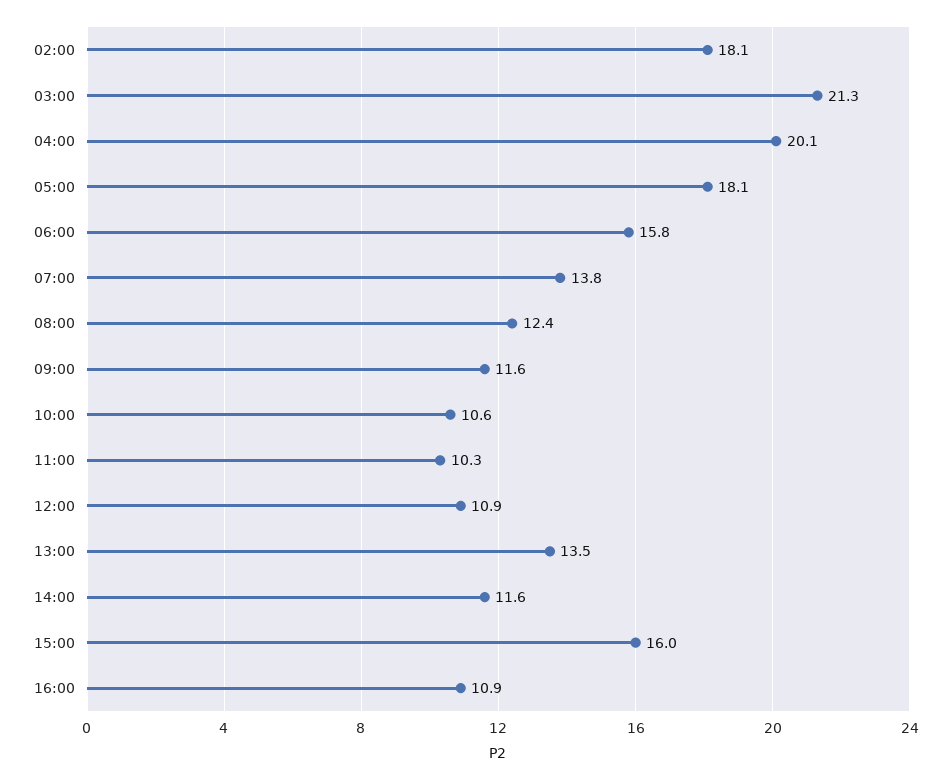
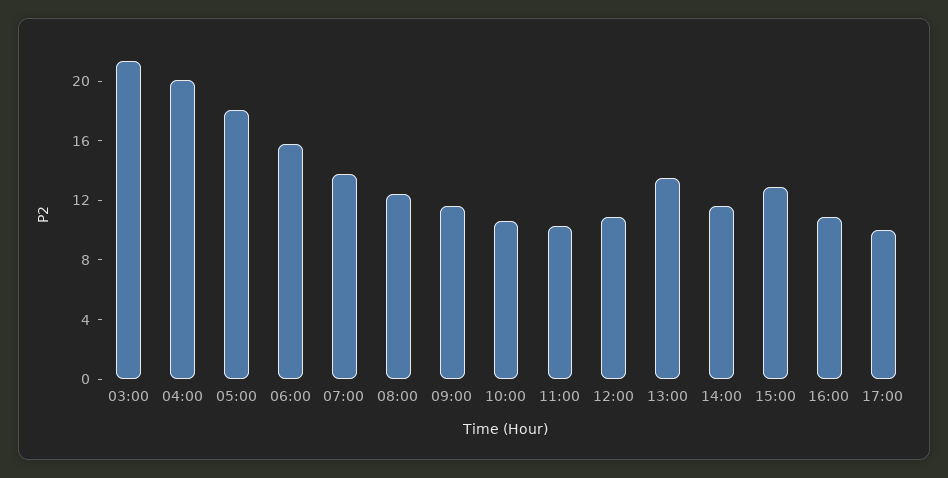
02:00: 18.1 -> none
15:00: 16 -> 13
17:00: none -> 10

